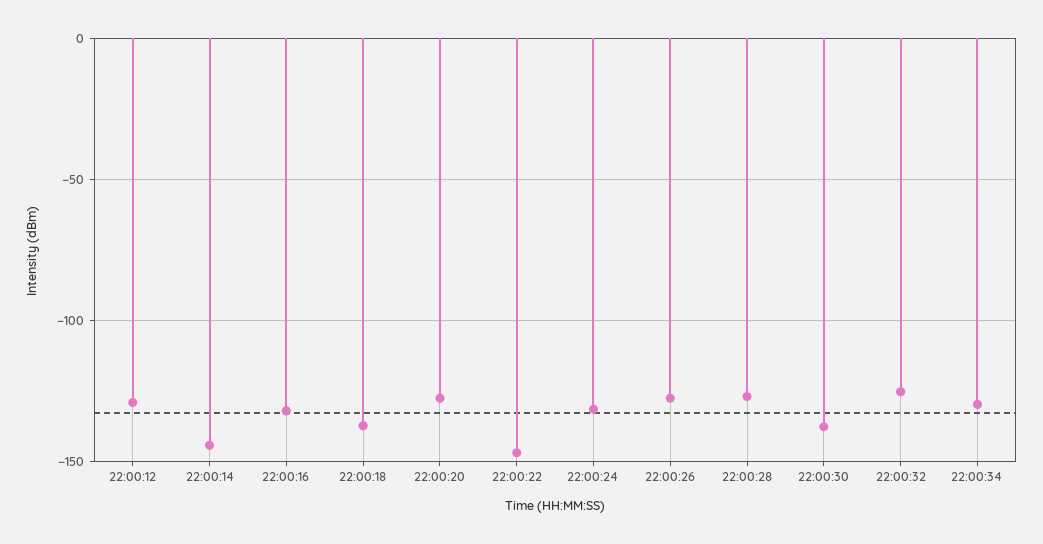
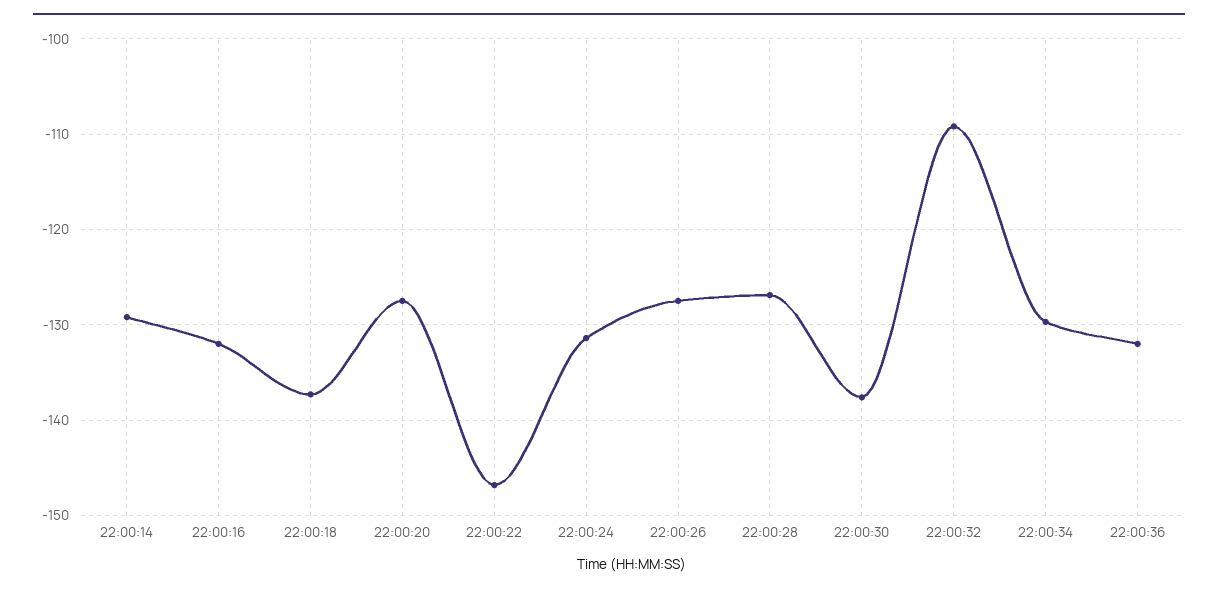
22:00:12: -130 -> none
22:00:14: -145 -> -129
22:00:32: -125 -> -109
22:00:36: none -> -132

